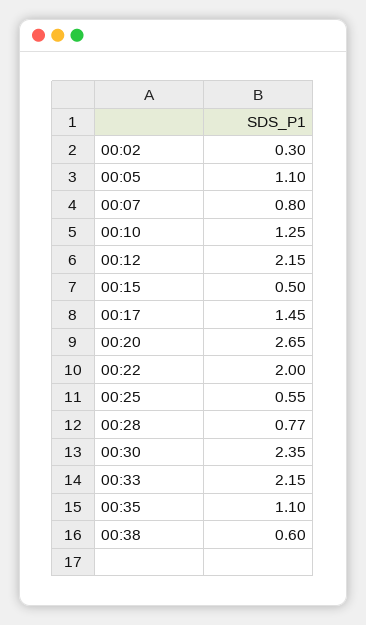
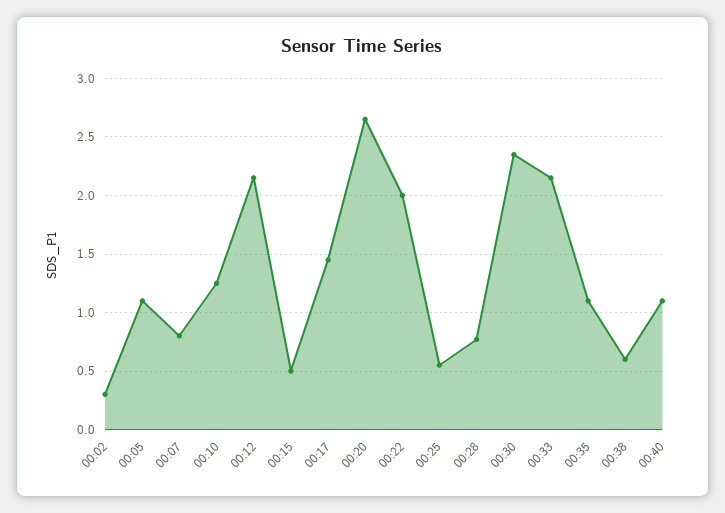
00:40: none -> 1.1

